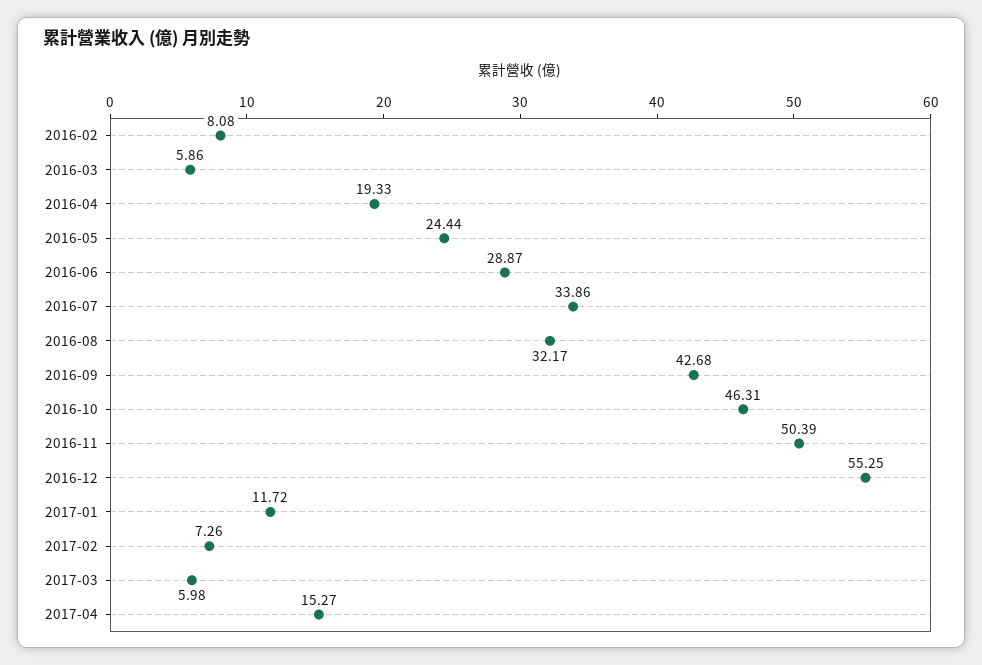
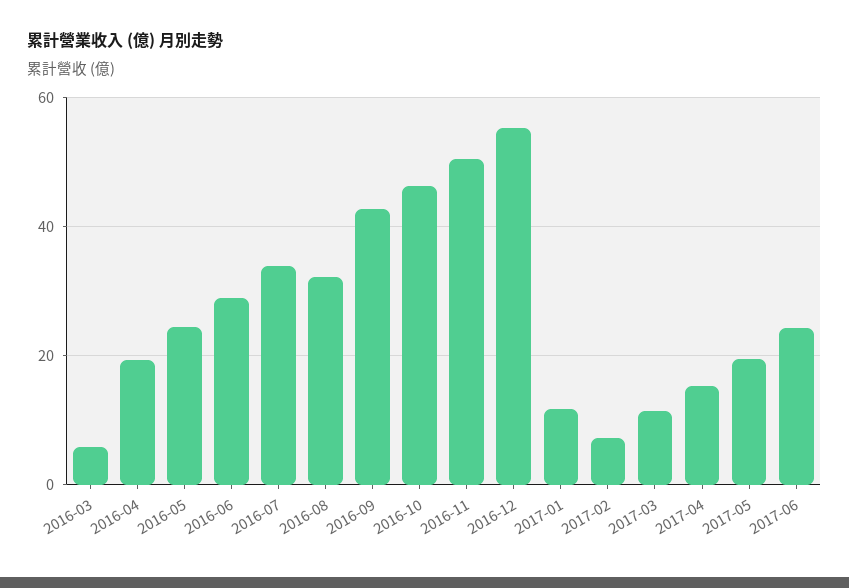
2016-02: 8.08 -> none
2017-03: 5.98 -> 12
2017-05: none -> 20
2017-06: none -> 24

